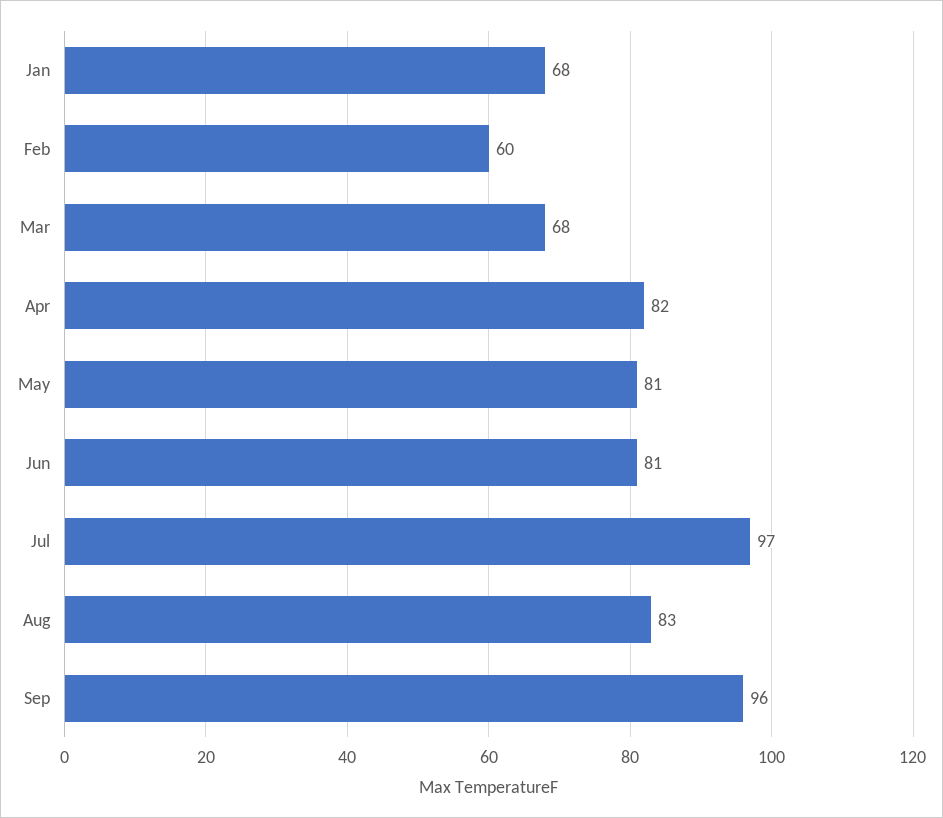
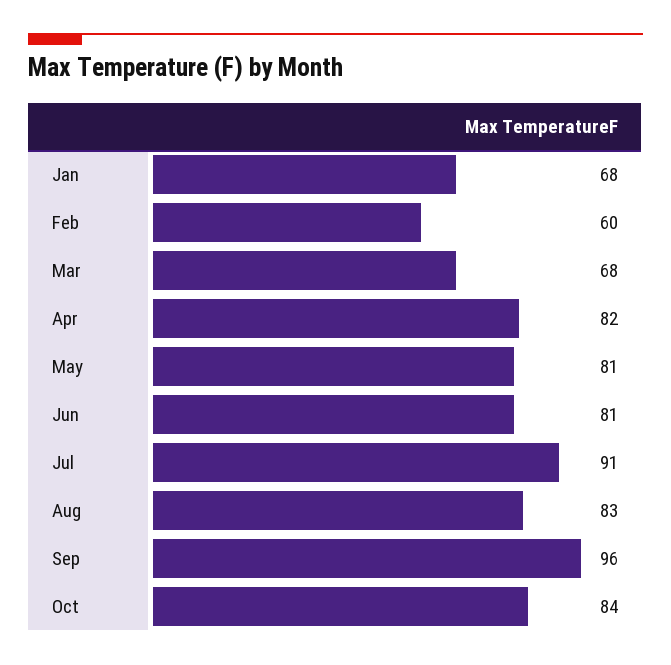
Jul: 97 -> 91
Oct: none -> 84

